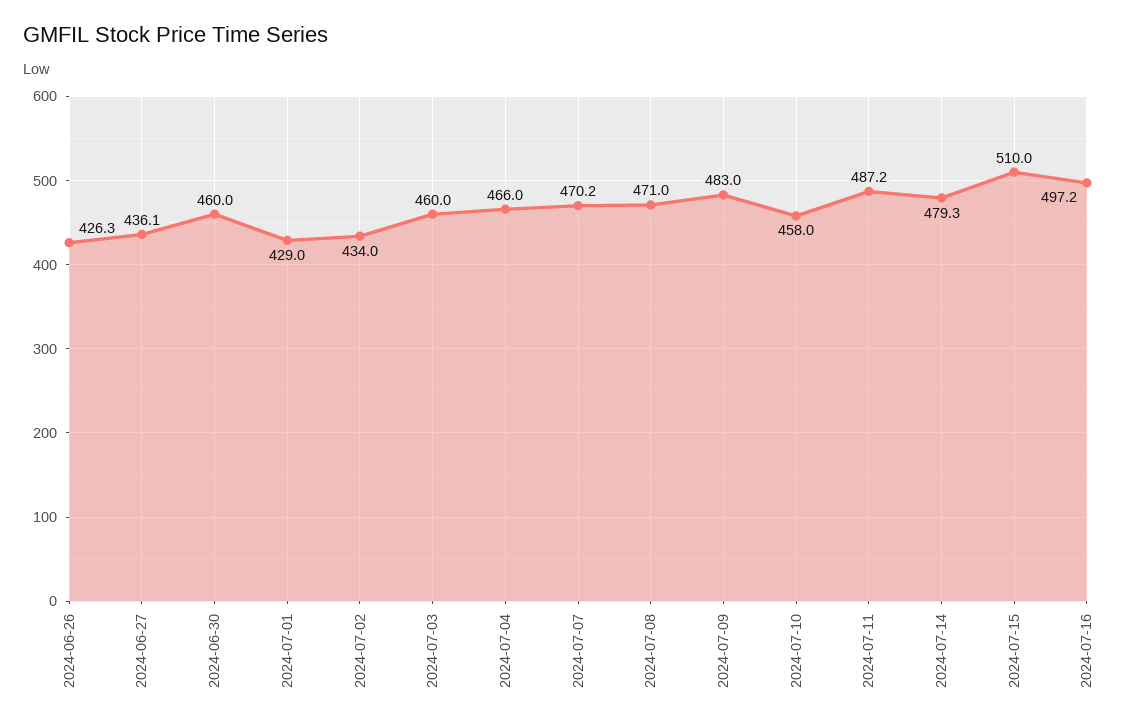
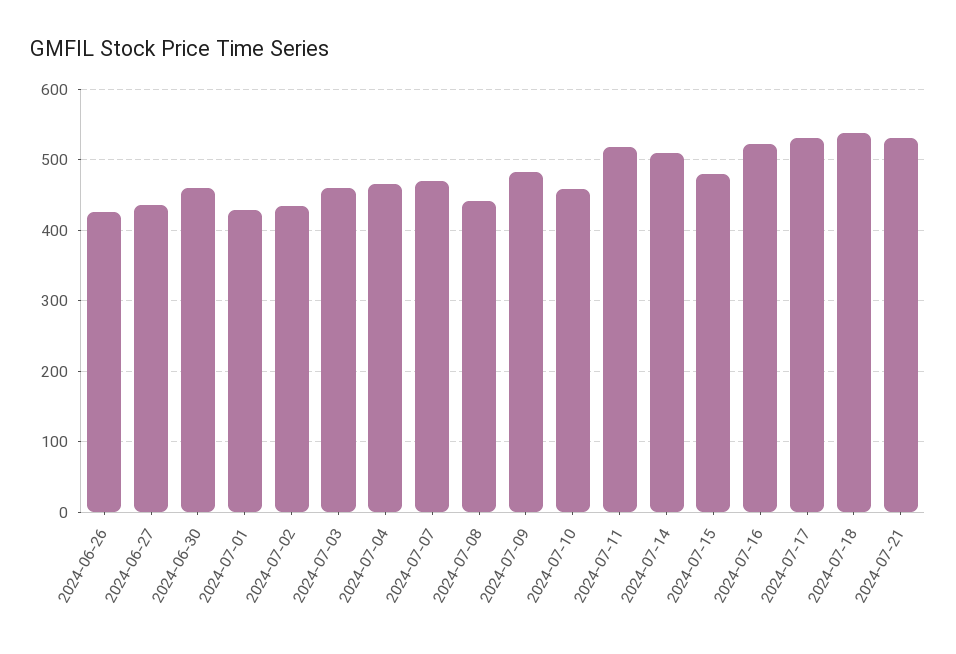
2024-07-08: 471 -> 440
2024-07-11: 487.2 -> 520
2024-07-14: 479.3 -> 510
2024-07-15: 510 -> 480
2024-07-16: 497.2 -> 520
2024-07-17: none -> 530
2024-07-18: none -> 540
2024-07-21: none -> 530

